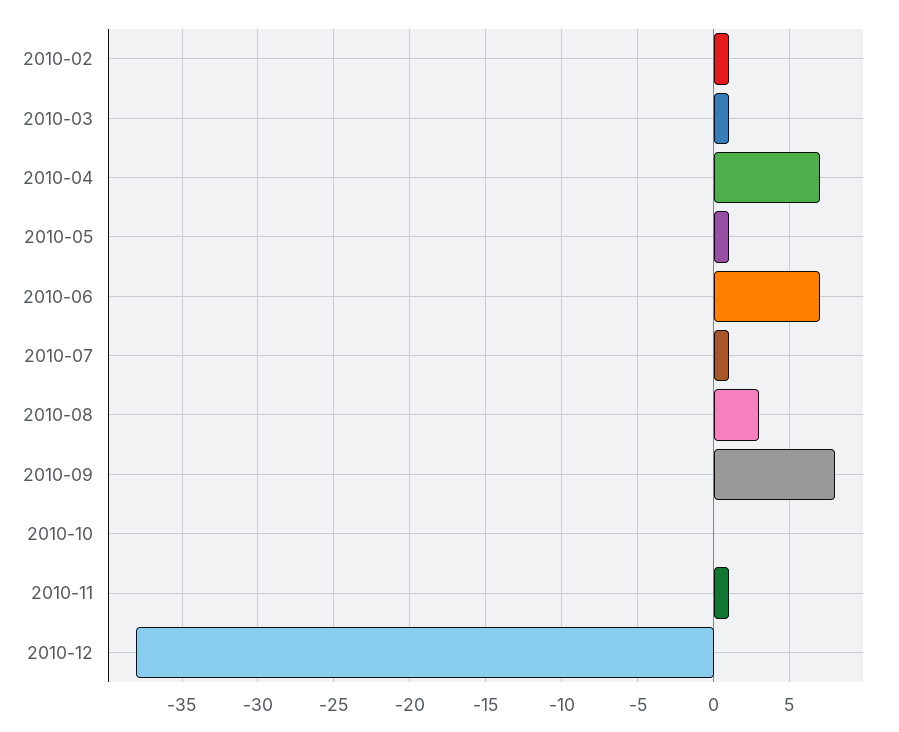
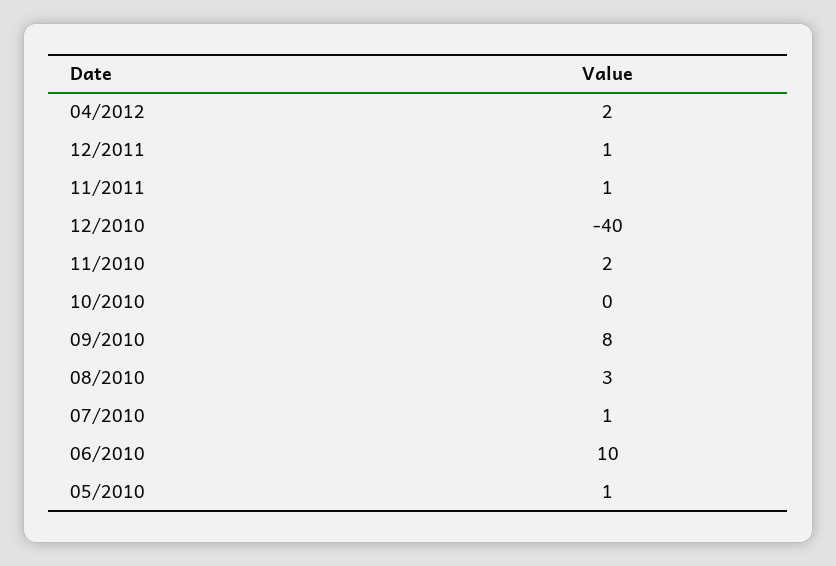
2010-02: 1 -> none
2010-03: 1 -> none
2010-04: 7 -> none
2010-06: 7 -> 10
2010-11: 1 -> 2
2010-12: -38 -> -40
04/2012: none -> 2
12/2011: none -> 1
11/2011: none -> 1

